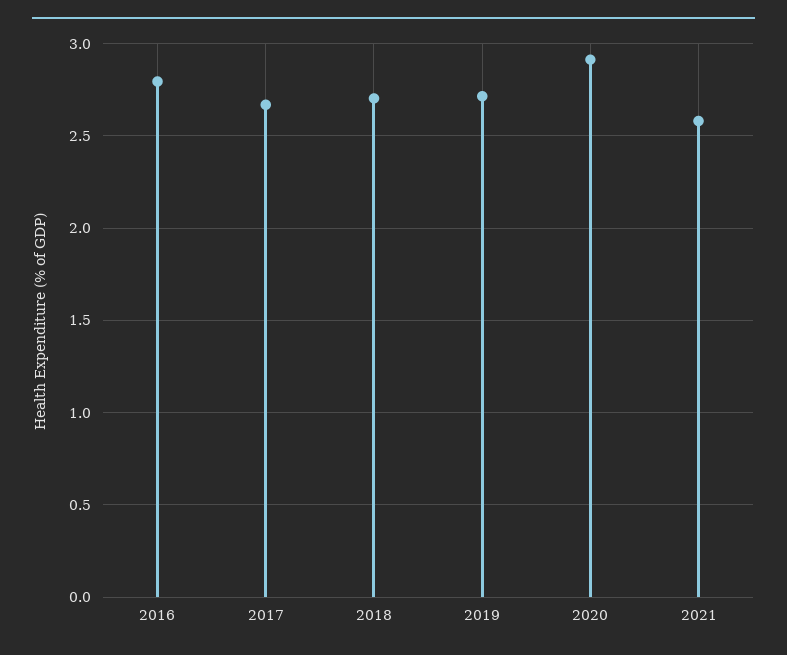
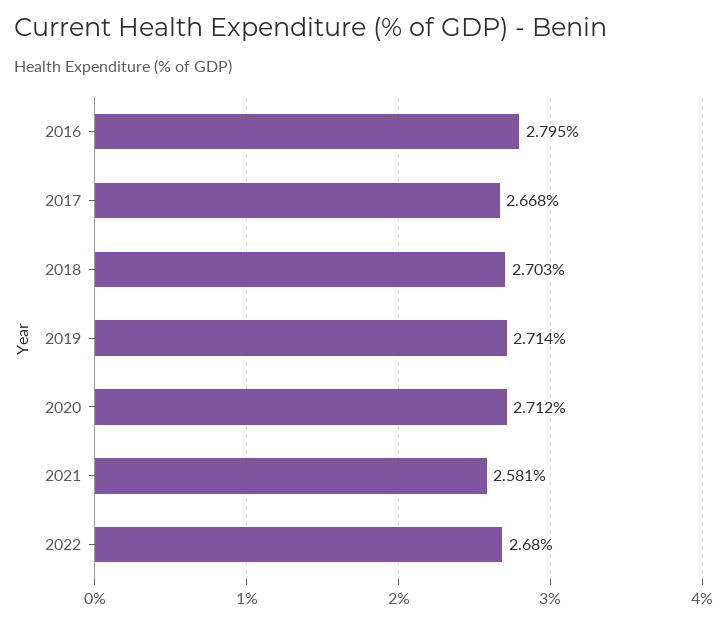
2020: 2.9 -> 2.712
2022: none -> 2.68

